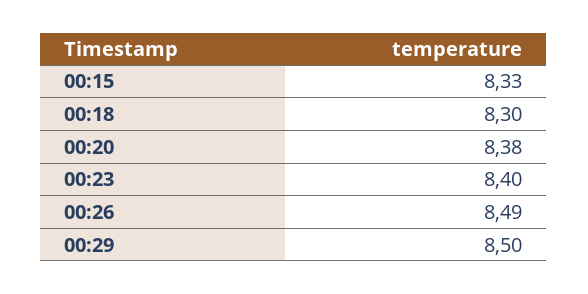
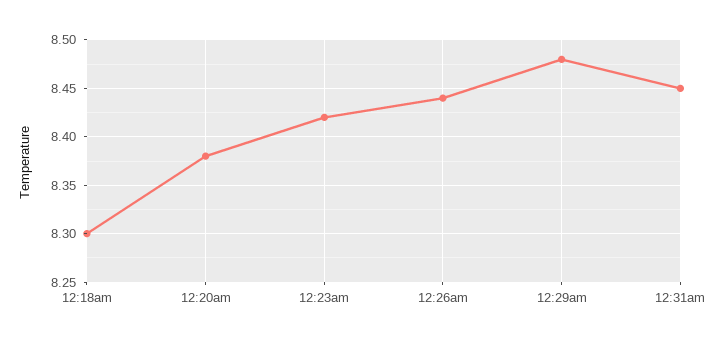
00:15: 8.33 -> none
00:23: 8.4 -> 8.42
00:26: 8.49 -> 8.44
00:29: 8.5 -> 8.48
12:31am: none -> 8.45

